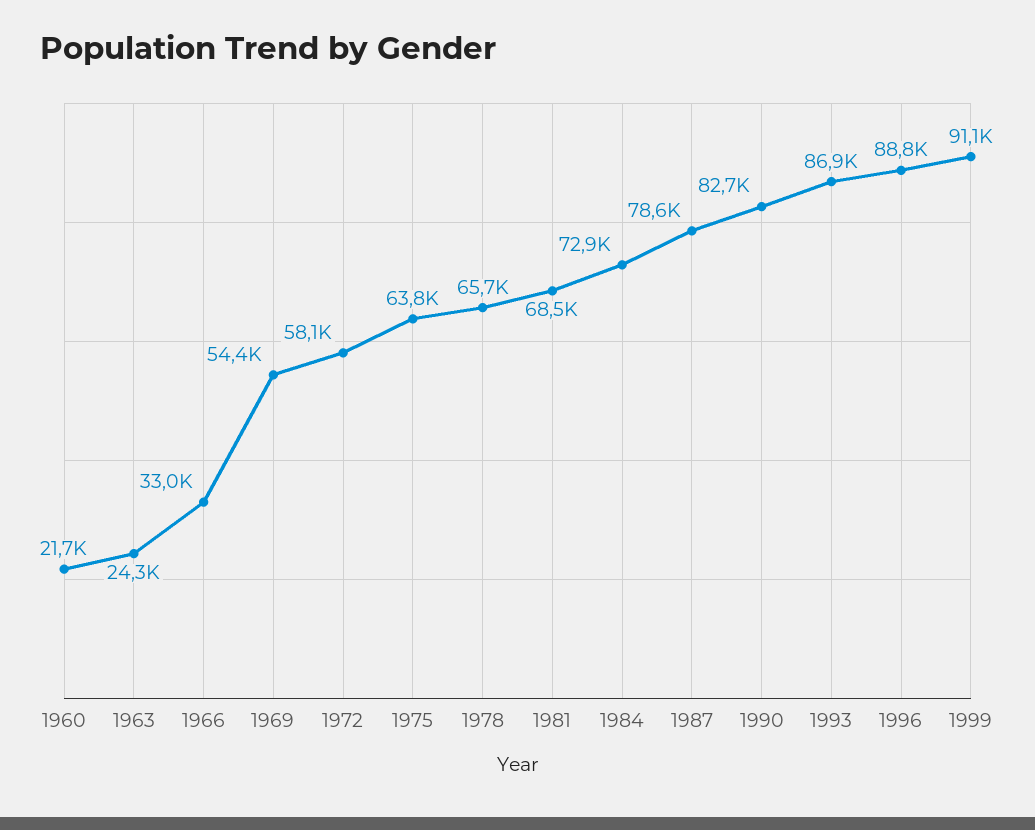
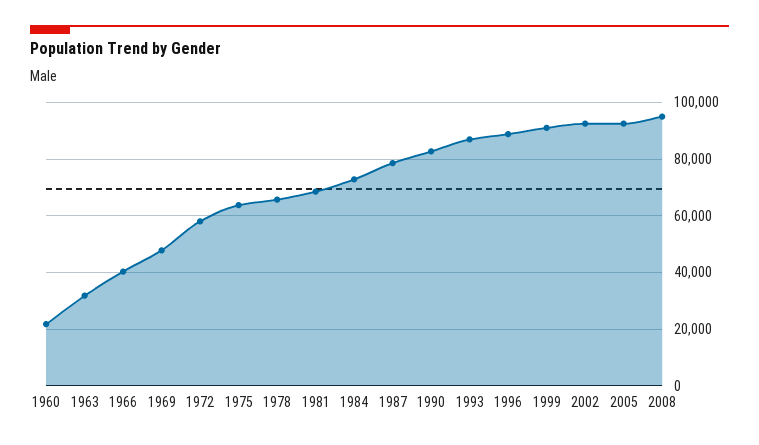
1963: 24300 -> 32500
1966: 33000 -> 40000
1969: 54400 -> 47500
2002: none -> 92500
2005: none -> 92500
2008: none -> 95000

